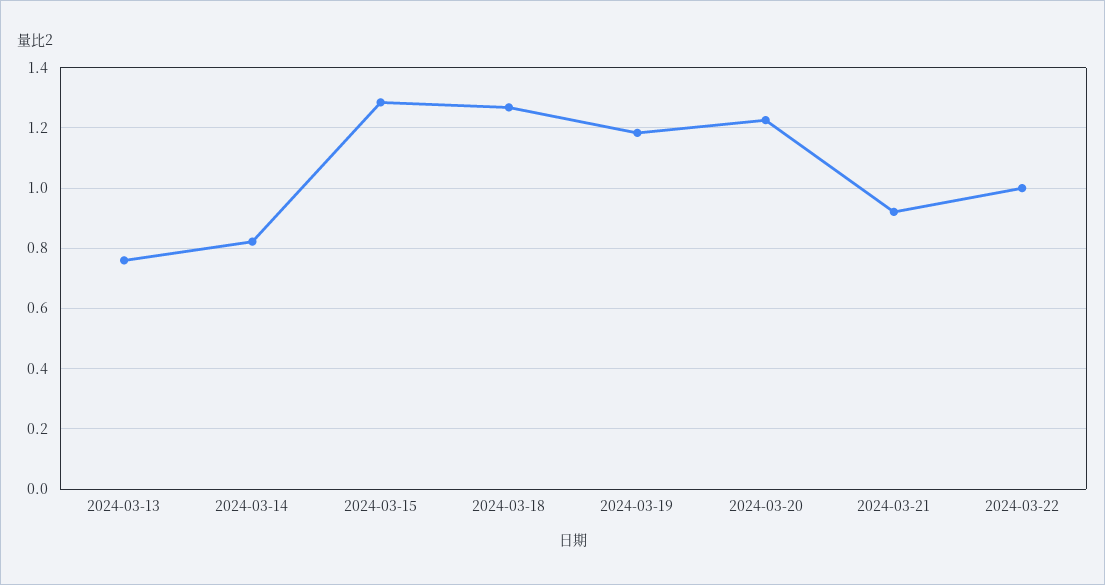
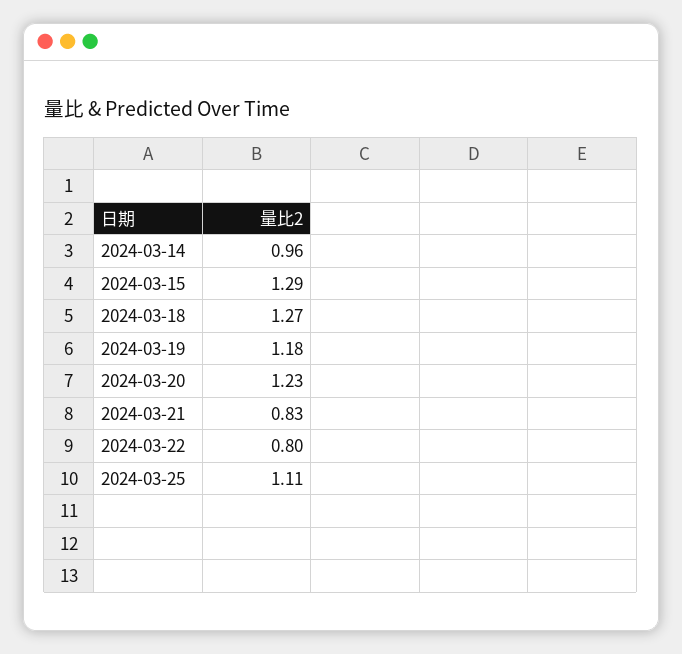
2024-03-13: 0.76 -> none
2024-03-14: 0.82 -> 0.96
2024-03-21: 0.92 -> 0.83
2024-03-22: 1 -> 0.8
2024-03-25: none -> 1.11

